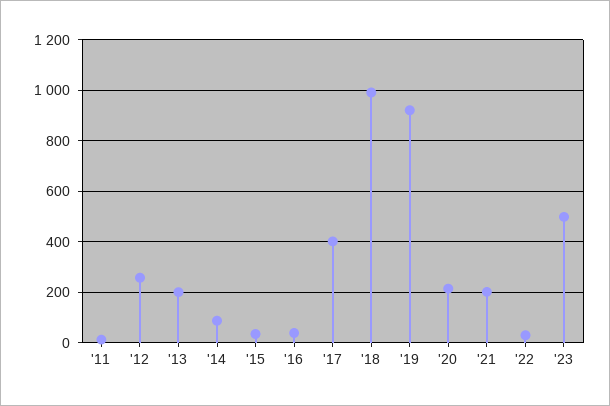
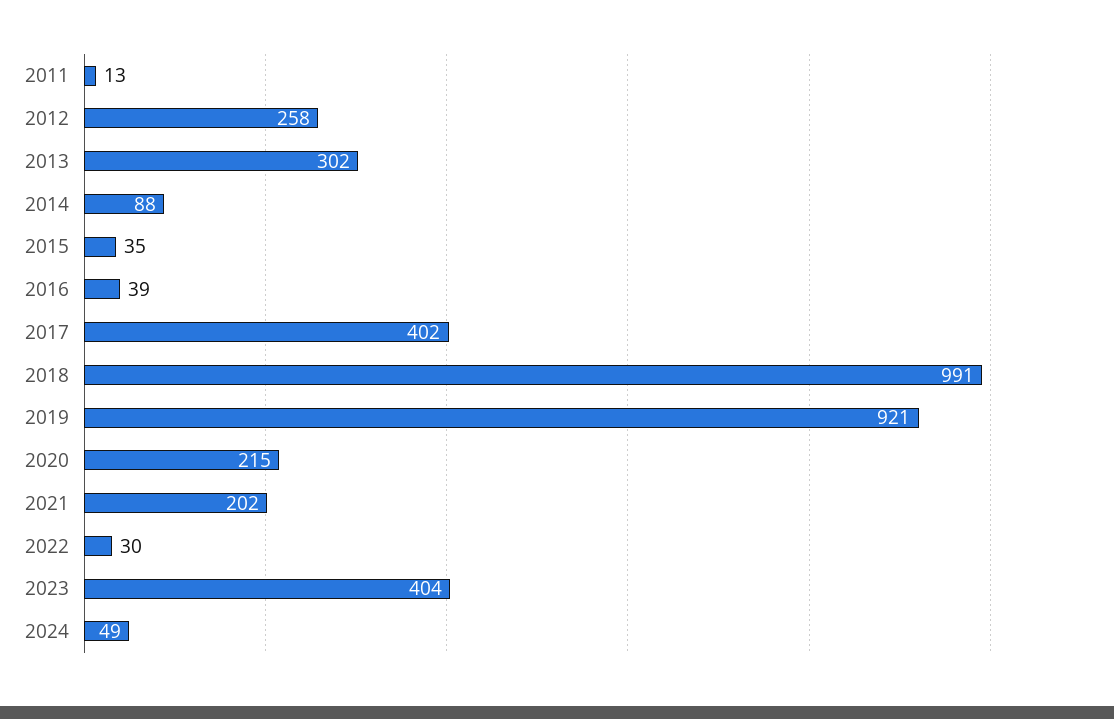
'13: 200 -> 302
'23: 500 -> 404
2024: none -> 49

